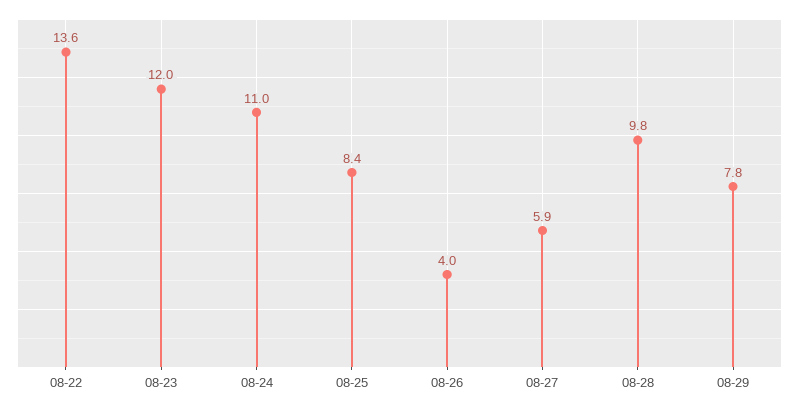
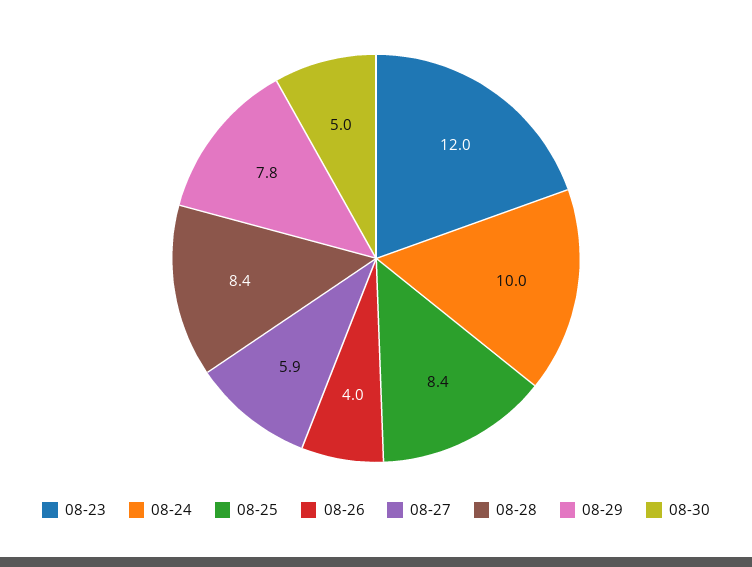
08-22: 13.6 -> none
08-24: 11 -> 10
08-28: 9.8 -> 8.4
08-30: none -> 5

